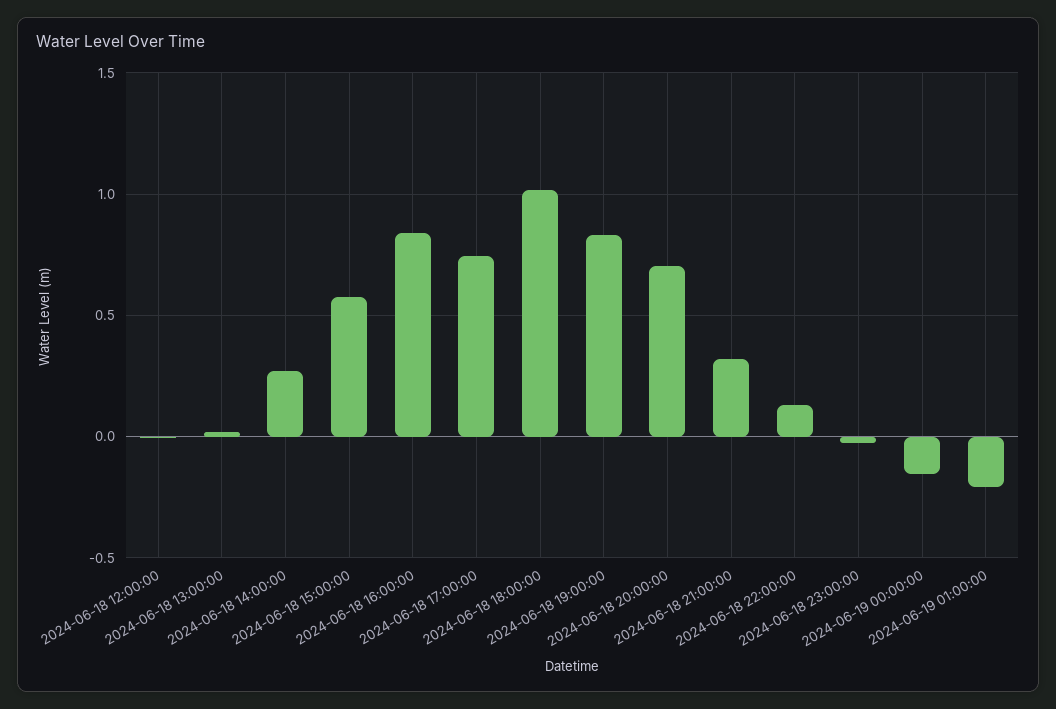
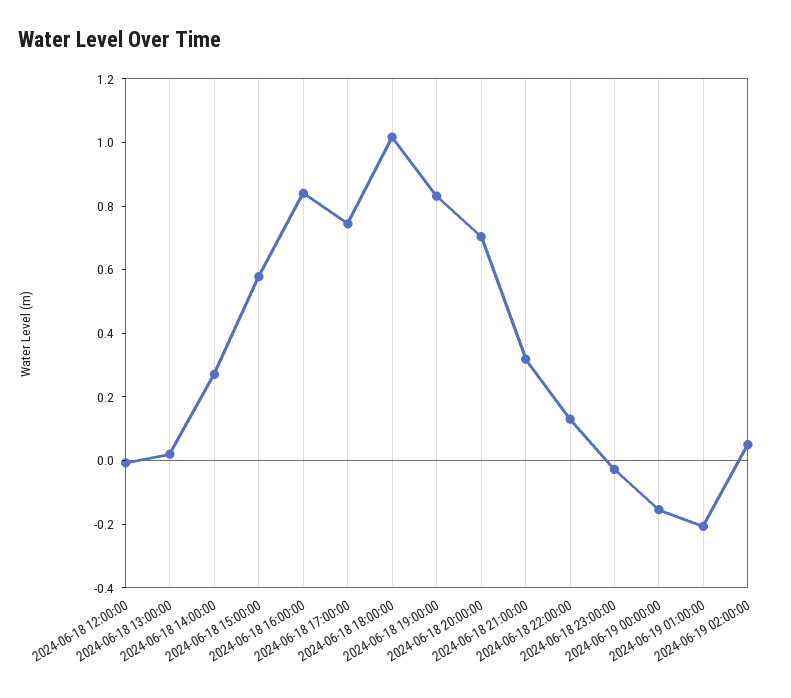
2024-06-19 02:00:00: none -> 0.05

